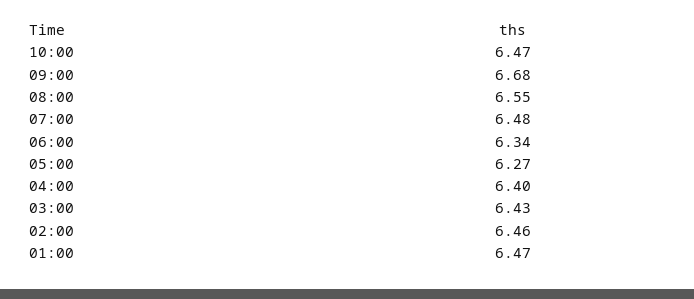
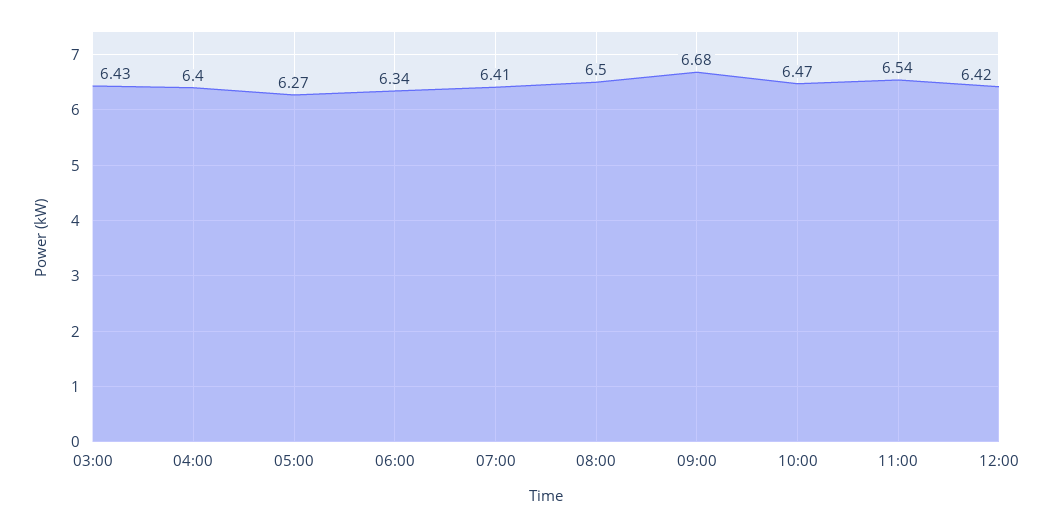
08:00: 6.55 -> 6.5
07:00: 6.48 -> 6.41
02:00: 6.46 -> none
01:00: 6.47 -> none
11:00: none -> 6.54
12:00: none -> 6.42

